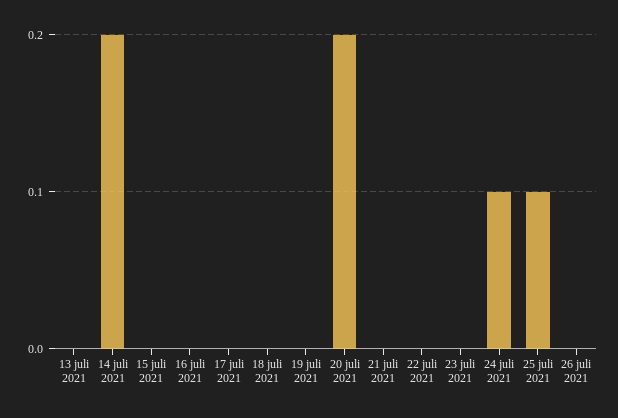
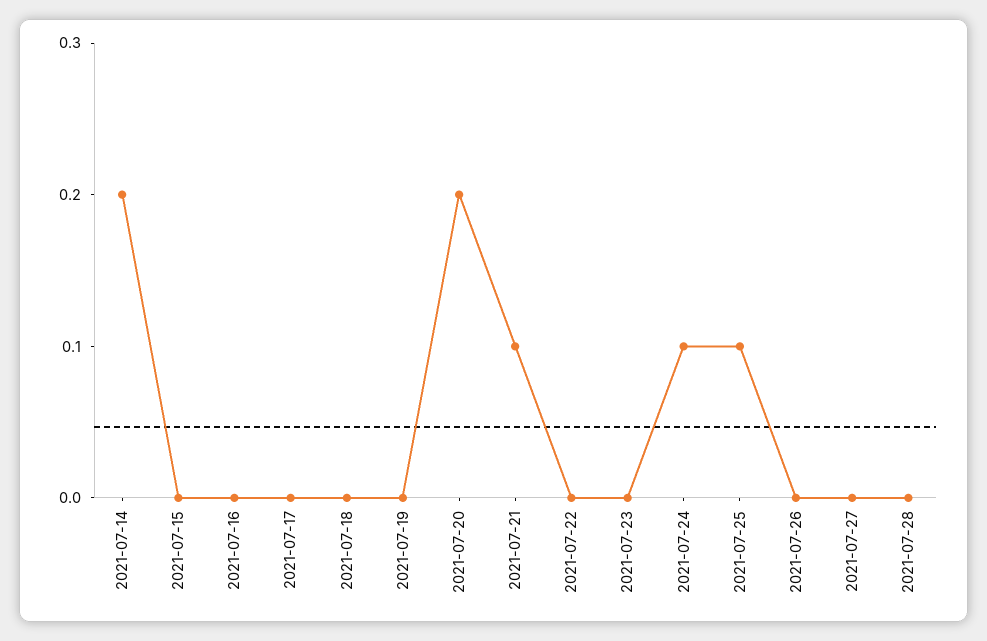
13 juli 2021: 0 -> none
21 juli 2021: 0 -> 0.1
2021-07-27: none -> 0
2021-07-28: none -> 0

